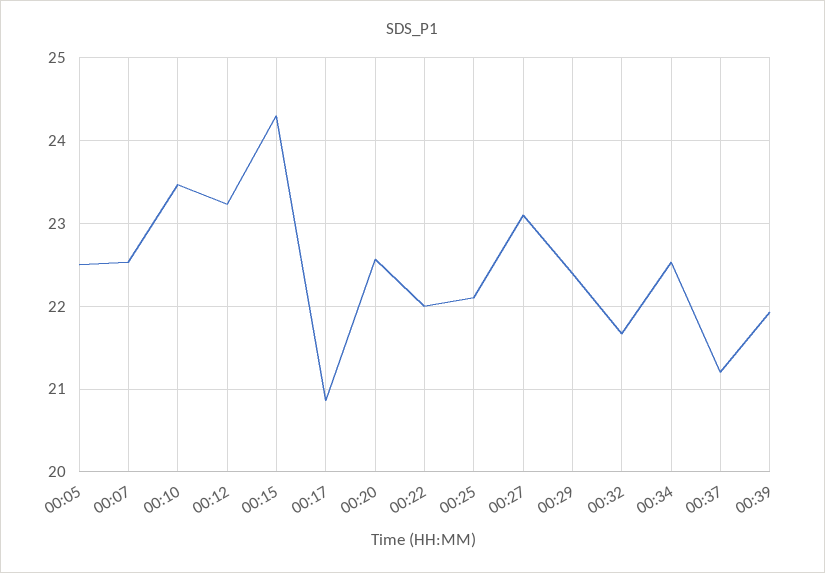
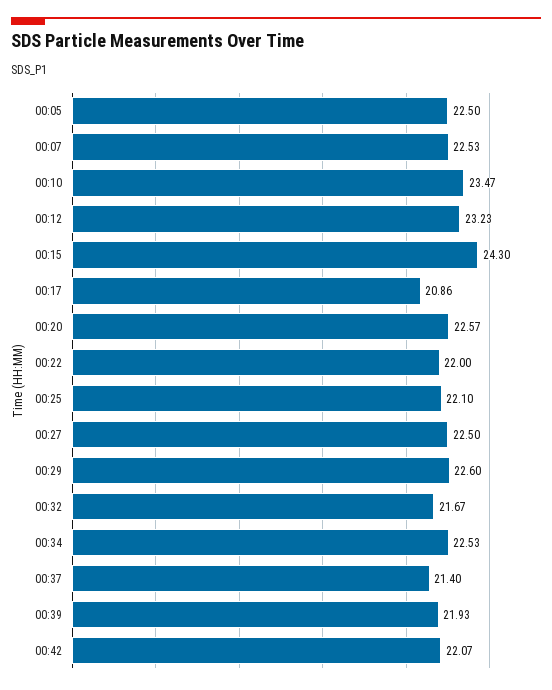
00:27: 23.1 -> 22.5
00:29: 22.4 -> 22.6
00:37: 21.2 -> 21.4
00:42: none -> 22.07

